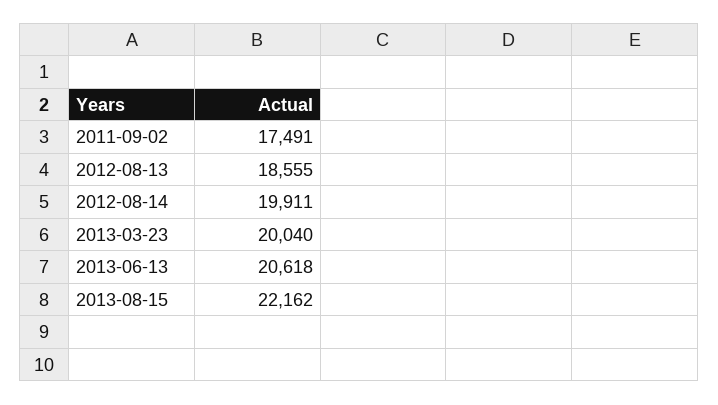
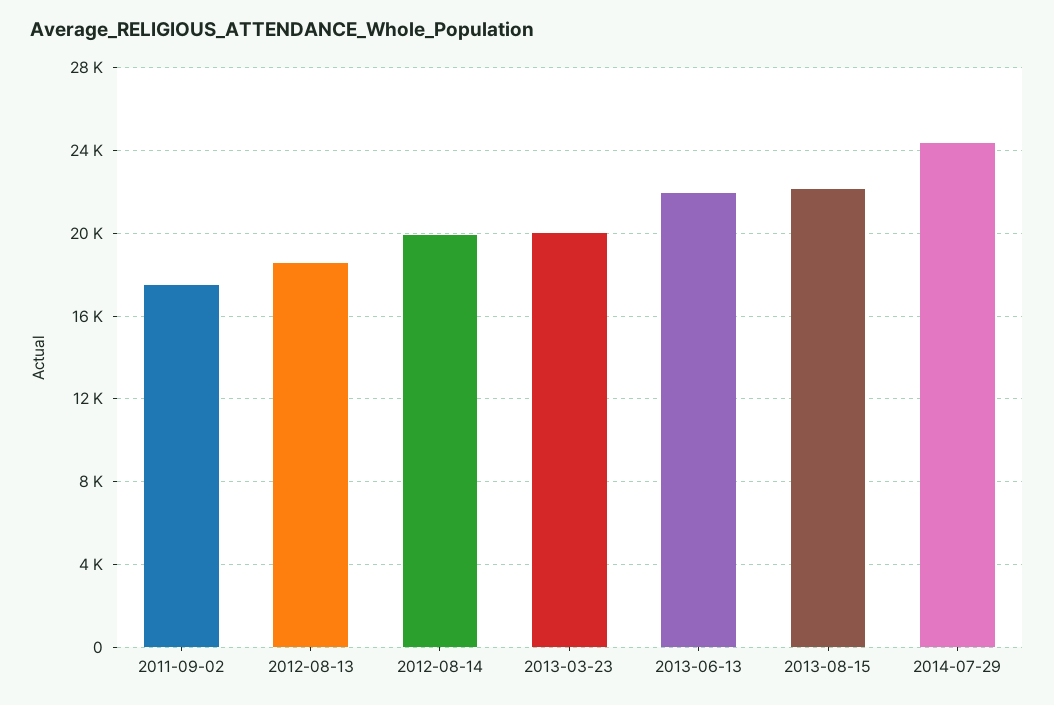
2013-06-13: 20618 -> 22000
2014-07-29: none -> 24500

